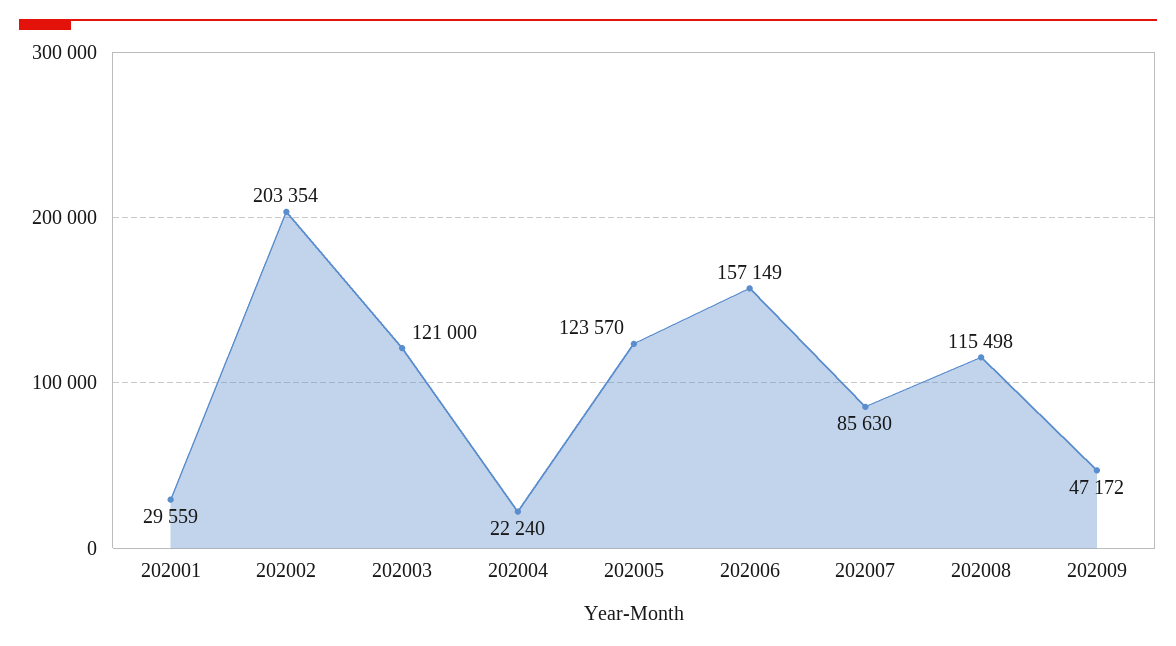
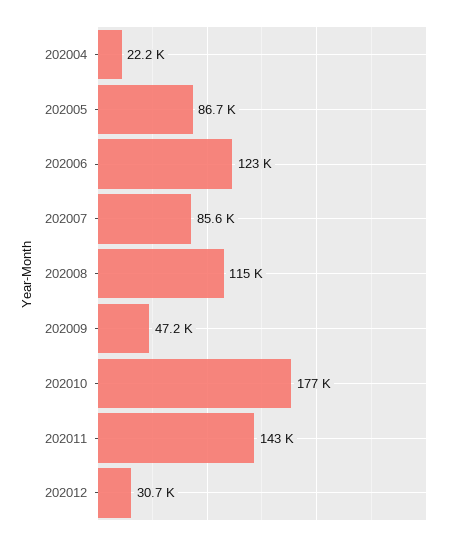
202001: 29559 -> none
202002: 203354 -> none
202003: 121000 -> none
202005: 123570 -> 86700
202006: 157149 -> 123000
202010: none -> 177000
202011: none -> 143000
202012: none -> 30700

